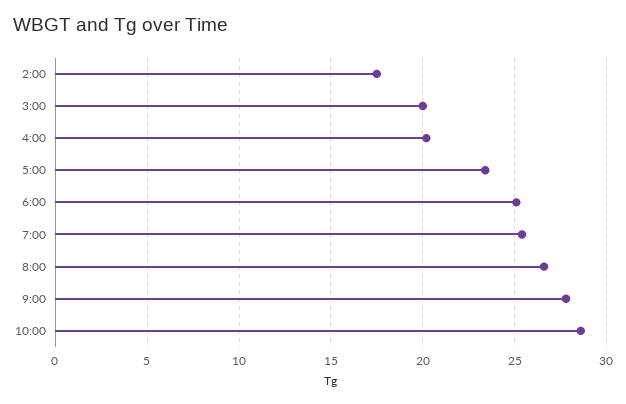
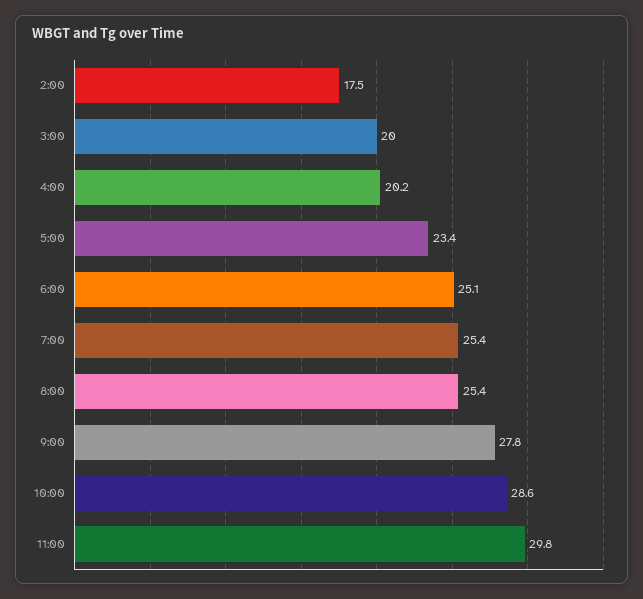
8:00: 26.5 -> 25.4
11:00: none -> 29.8

